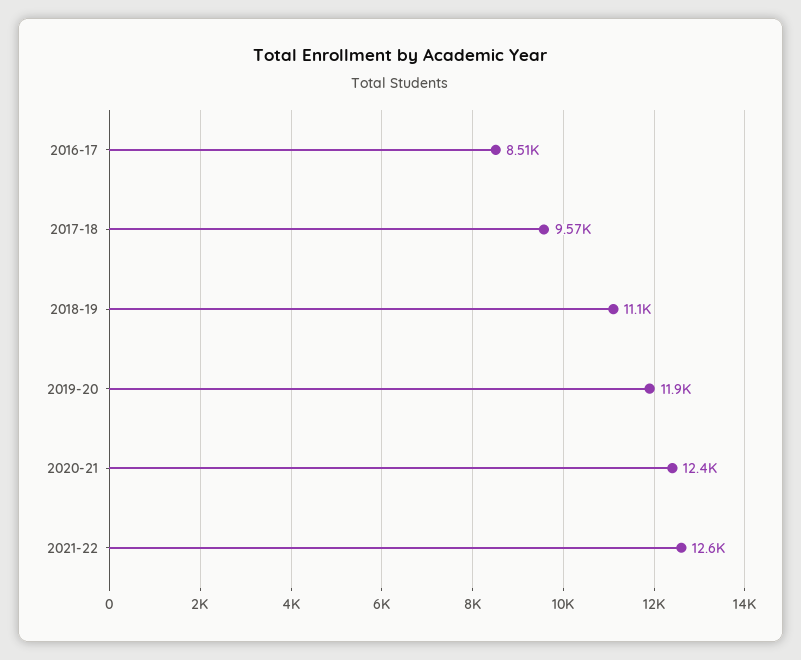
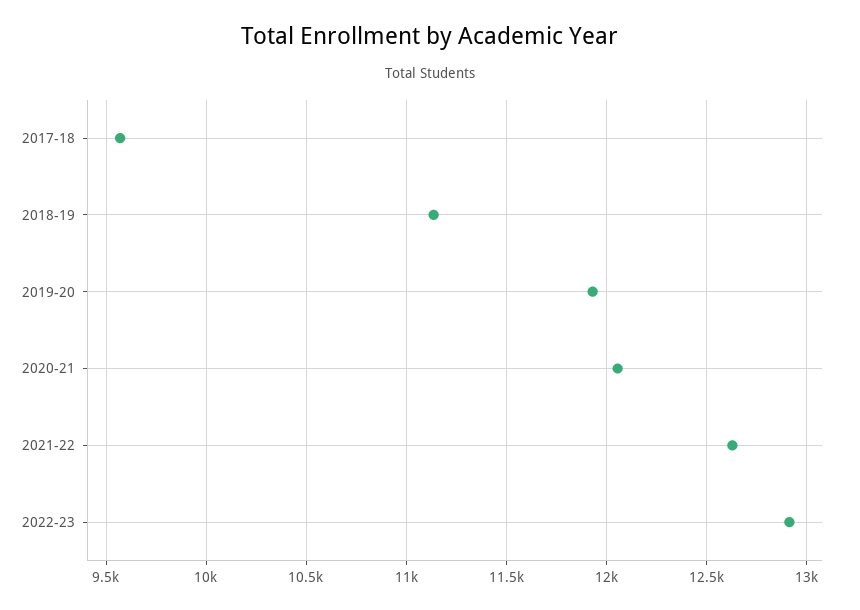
2016-17: 8510 -> none
2020-21: 12400 -> 12050
2022-23: none -> 12900

